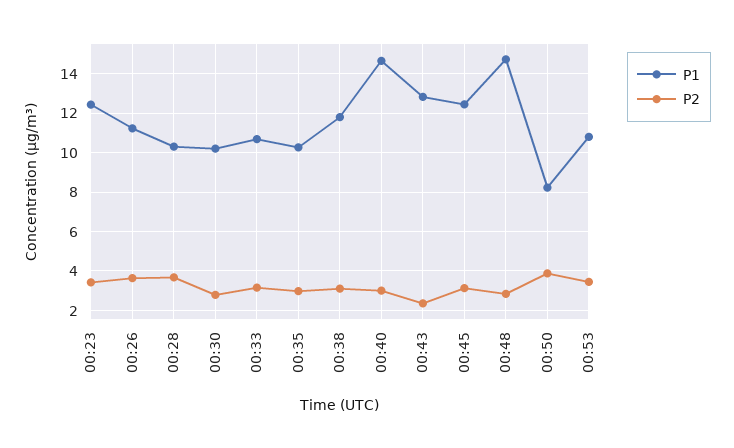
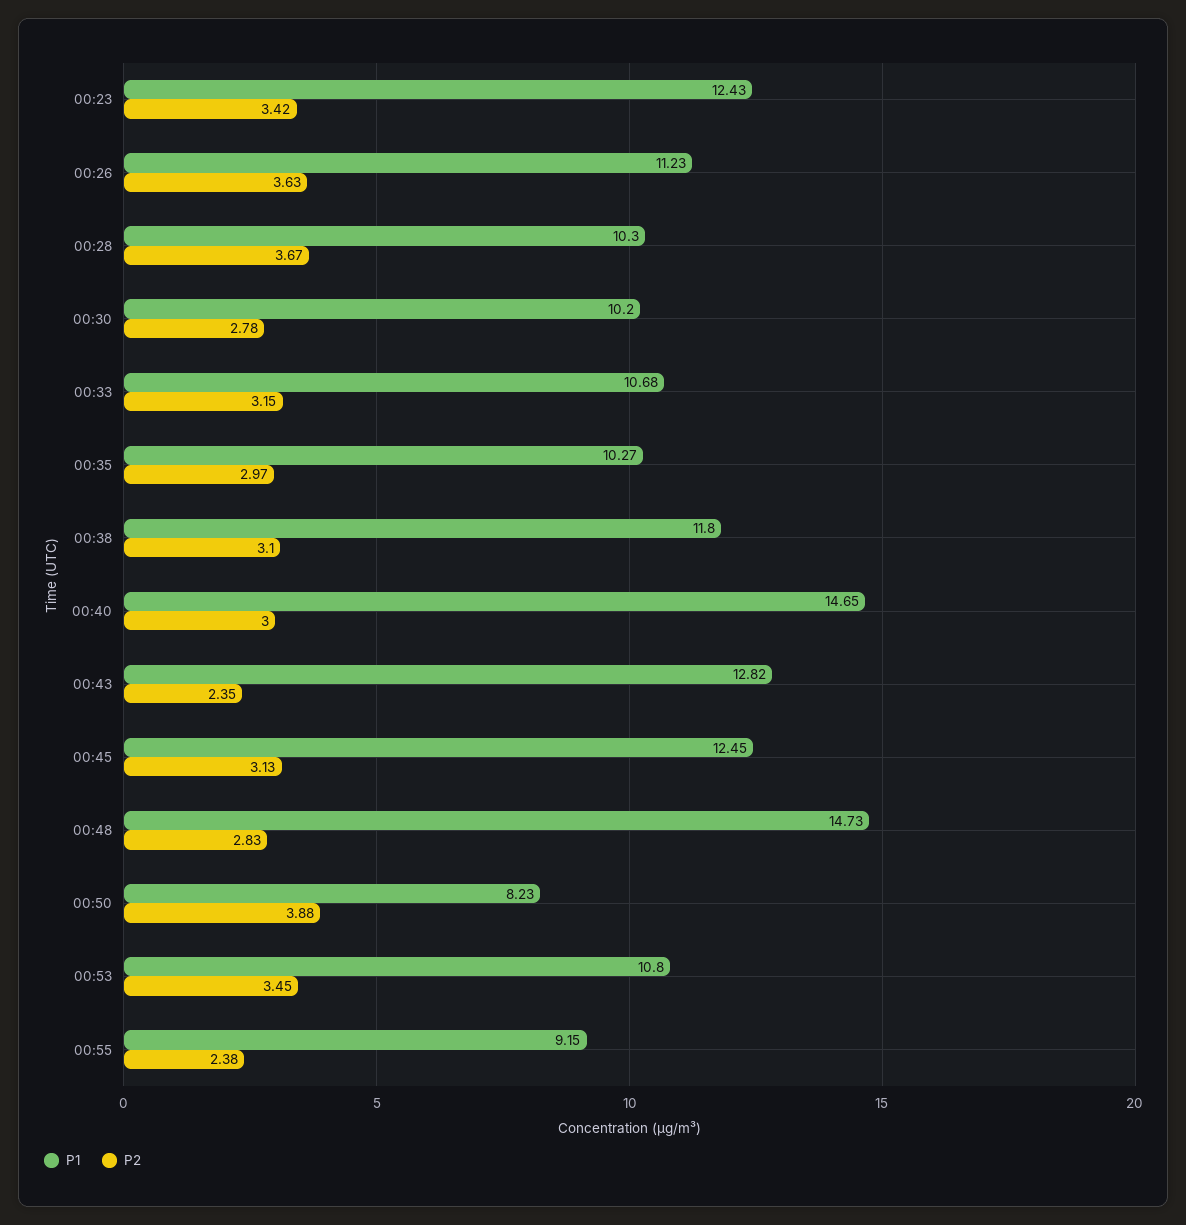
P1, 00:55: none -> 9.15
P2, 00:55: none -> 2.38

